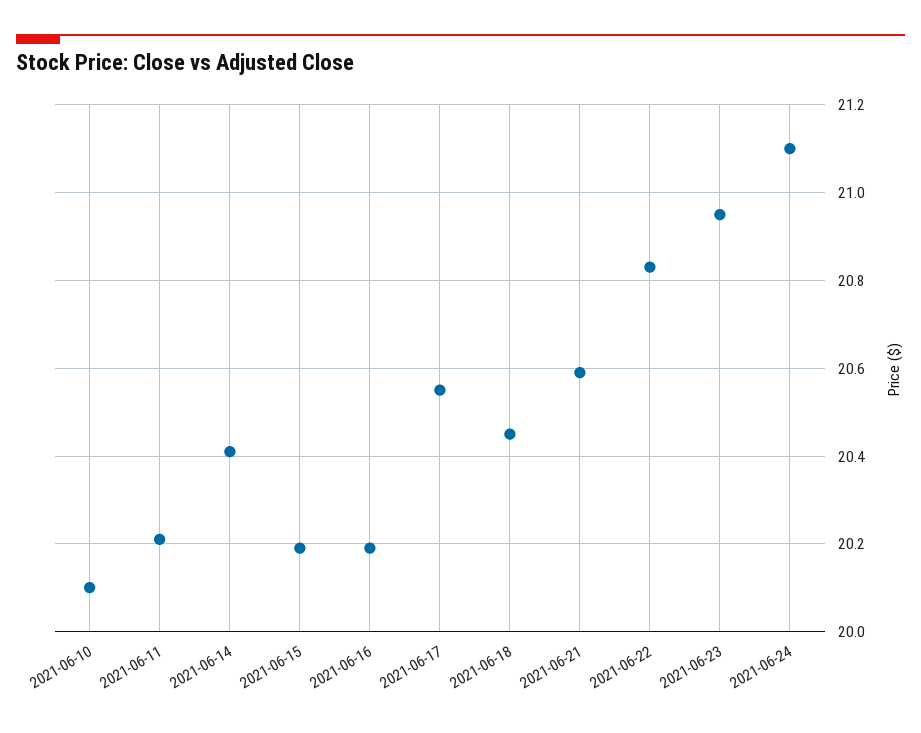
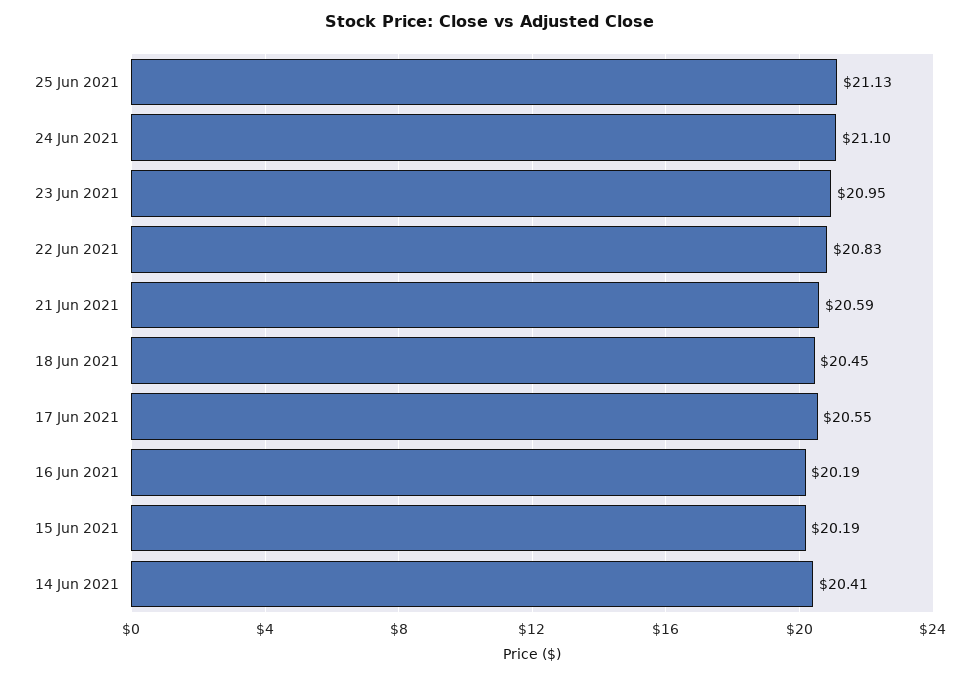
2021-06-10: 20.1 -> none
2021-06-11: 20.2 -> none
25 Jun 2021: none -> 21.13

